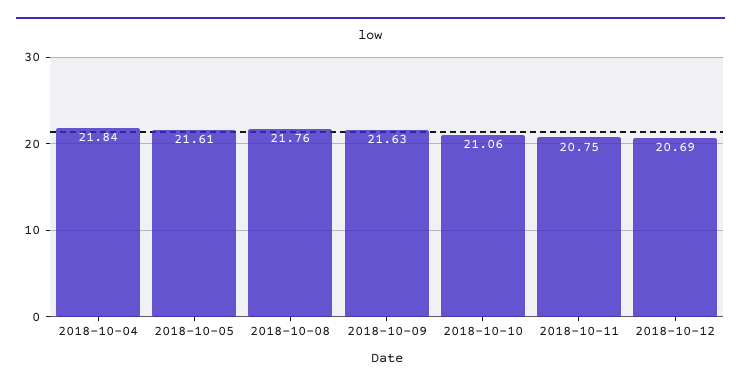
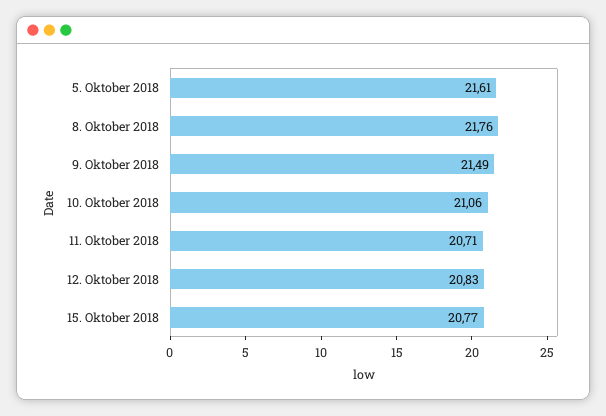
2018-10-04: 21.84 -> none
2018-10-09: 21.63 -> 21.49
2018-10-11: 20.75 -> 20.71
2018-10-12: 20.69 -> 20.83
15. Oktober 2018: none -> 20.77

